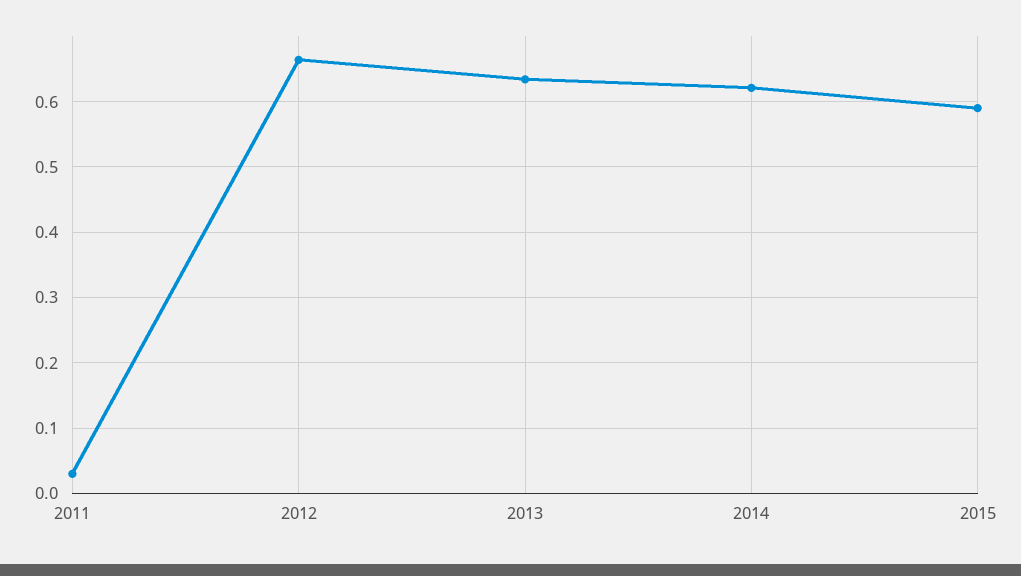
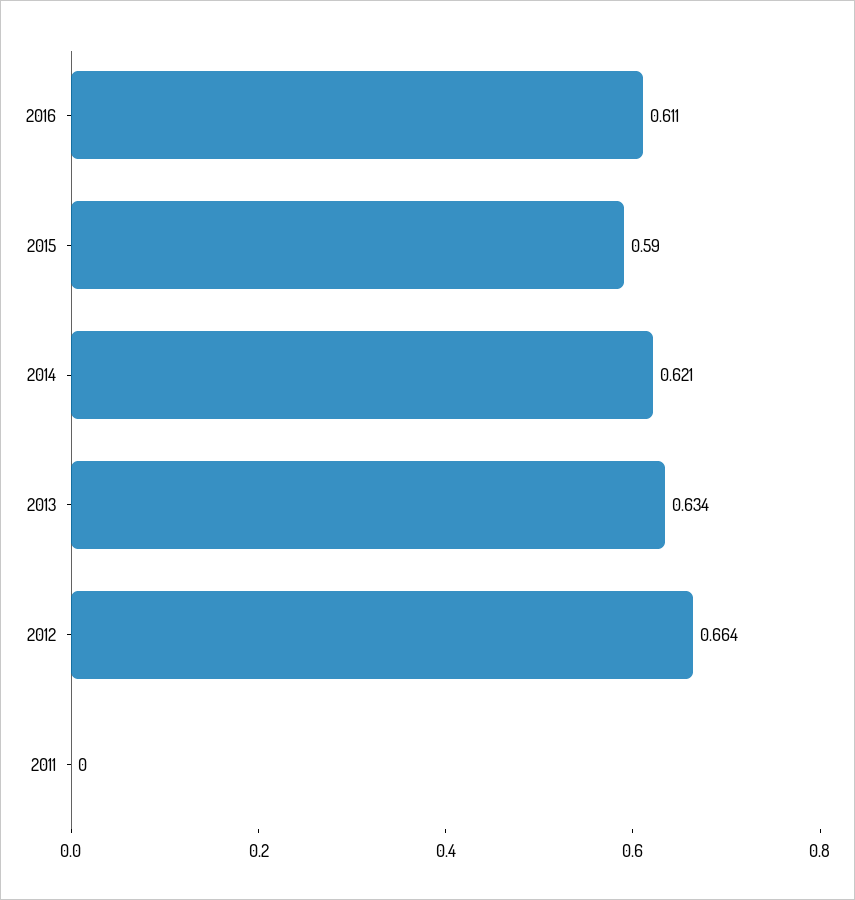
2011: 0.03 -> 0
2016: none -> 0.611

